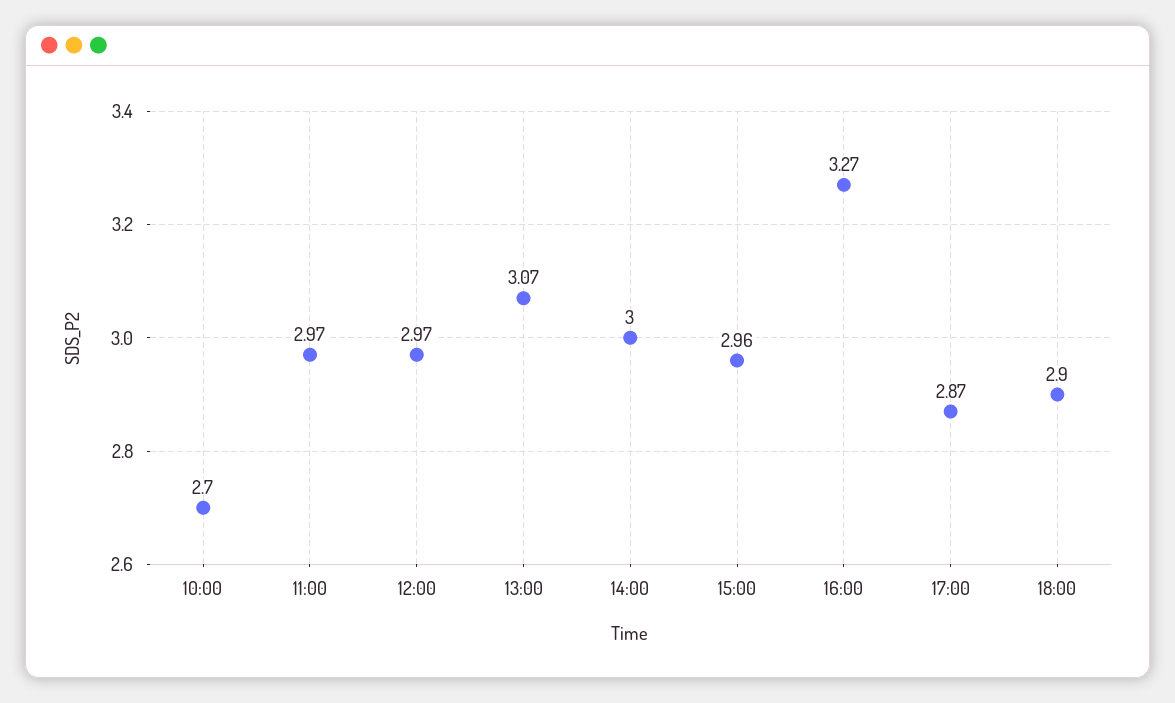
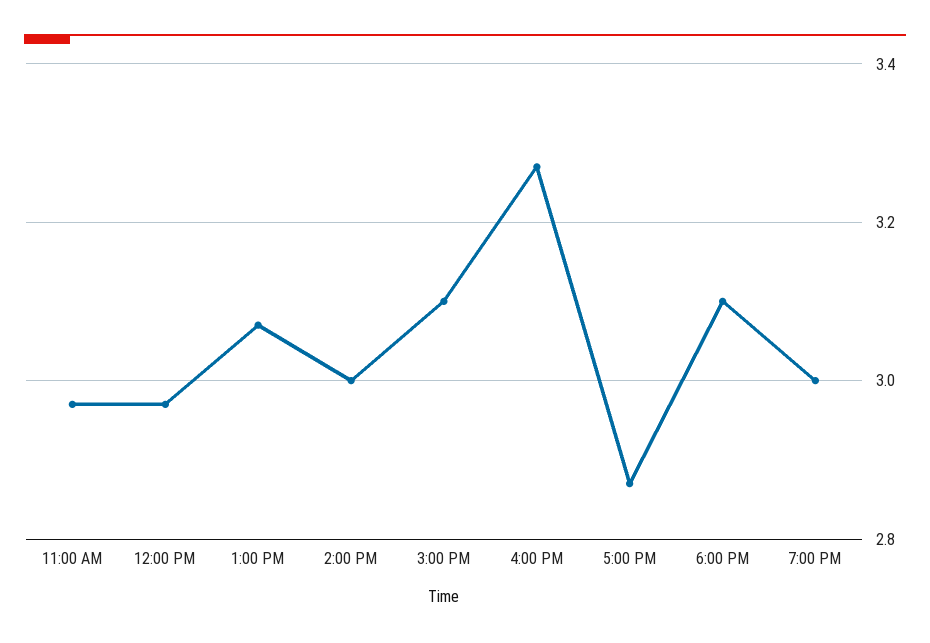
10:00: 2.7 -> none
15:00: 2.96 -> 3.1
18:00: 2.9 -> 3.1
7:00 PM: none -> 3

